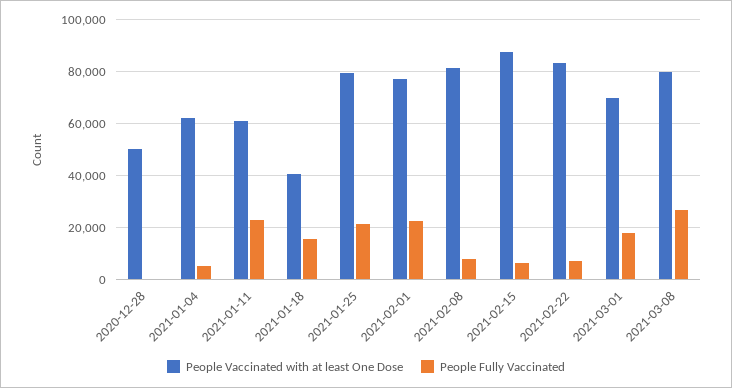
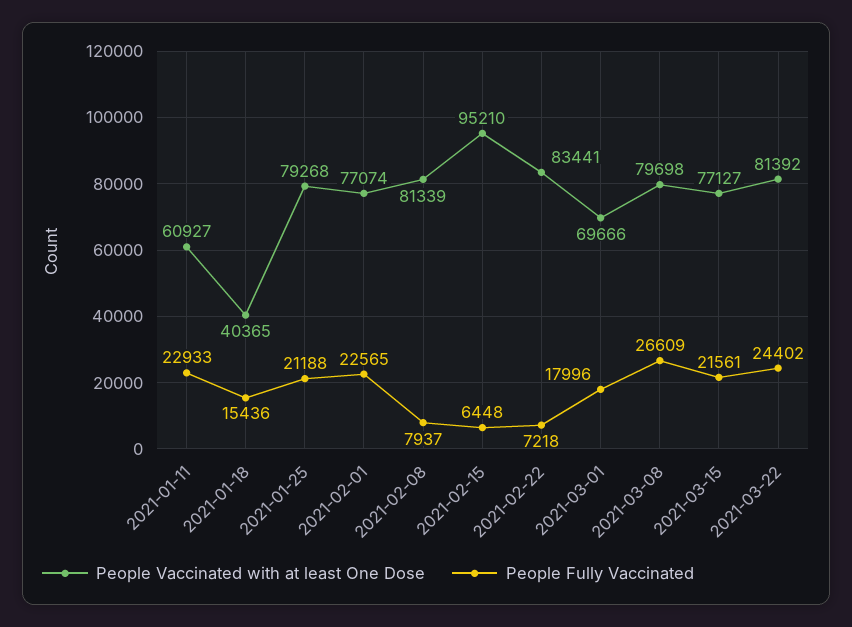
People Vaccinated with at least One Dose, 2020-12-28: 50000 -> none
People Fully Vaccinated, 2020-12-28: 0 -> none
People Vaccinated with at least One Dose, 2021-01-04: 62500 -> none
People Fully Vaccinated, 2021-01-04: 5000 -> none
People Vaccinated with at least One Dose, 2021-02-15: 87500 -> 95210
People Vaccinated with at least One Dose, 2021-03-15: none -> 77127
People Fully Vaccinated, 2021-03-15: none -> 21561
People Vaccinated with at least One Dose, 2021-03-22: none -> 81392
People Fully Vaccinated, 2021-03-22: none -> 24402

